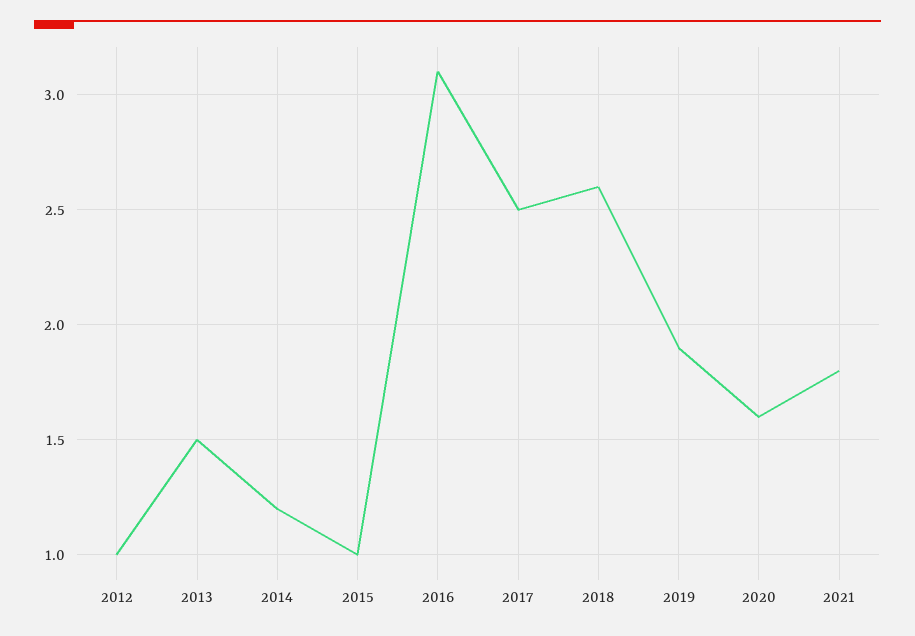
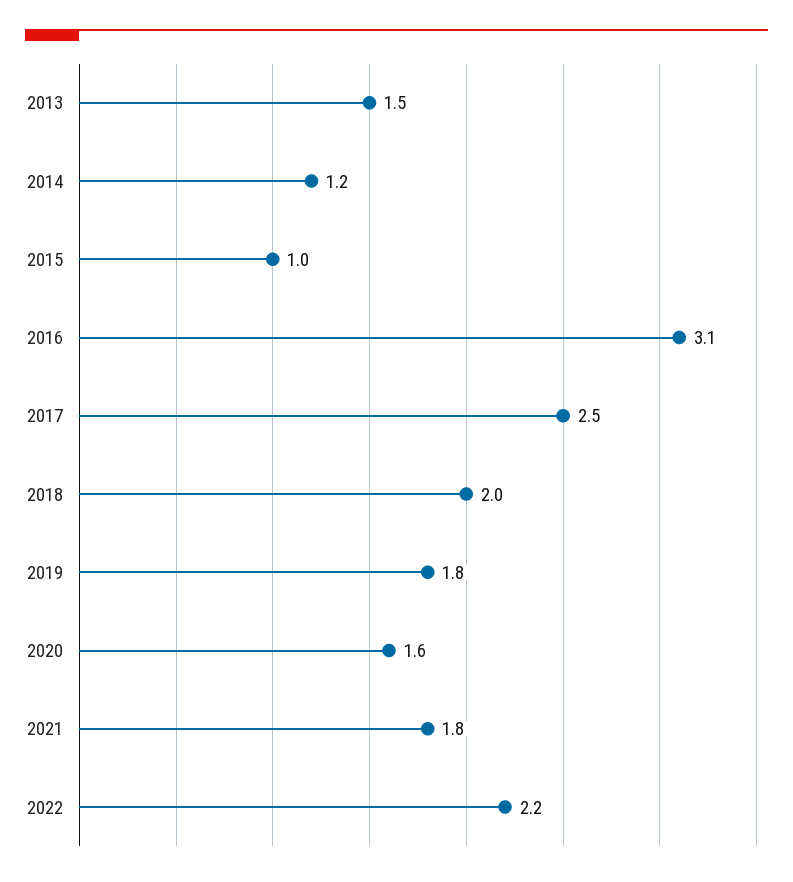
2012: 1 -> none
2018: 2.6 -> 2
2019: 1.9 -> 1.8
2022: none -> 2.2

